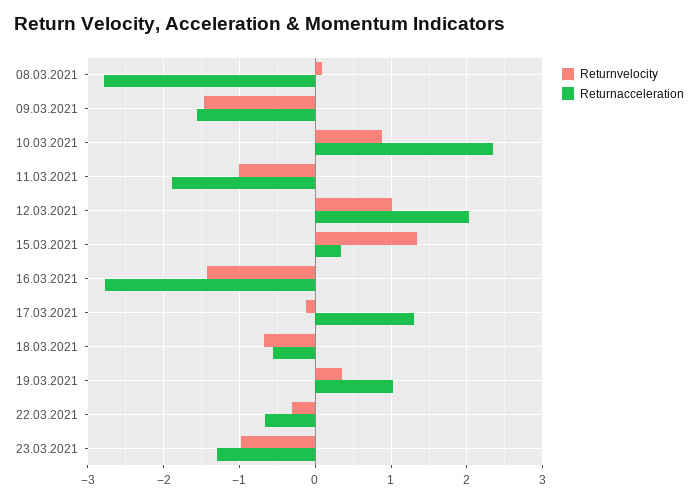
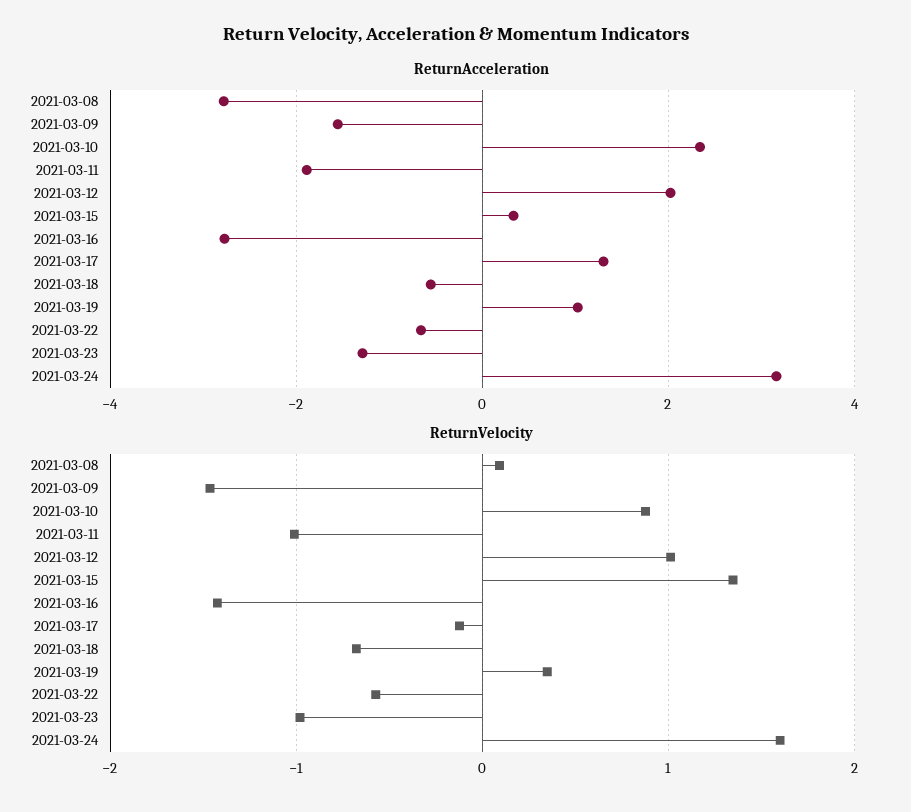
Returnvelocity, 22.03.2021: -0.3 -> -0.6
Returnacceleration, 2021-03-24: none -> 3.2
Returnvelocity, 2021-03-24: none -> 1.6

